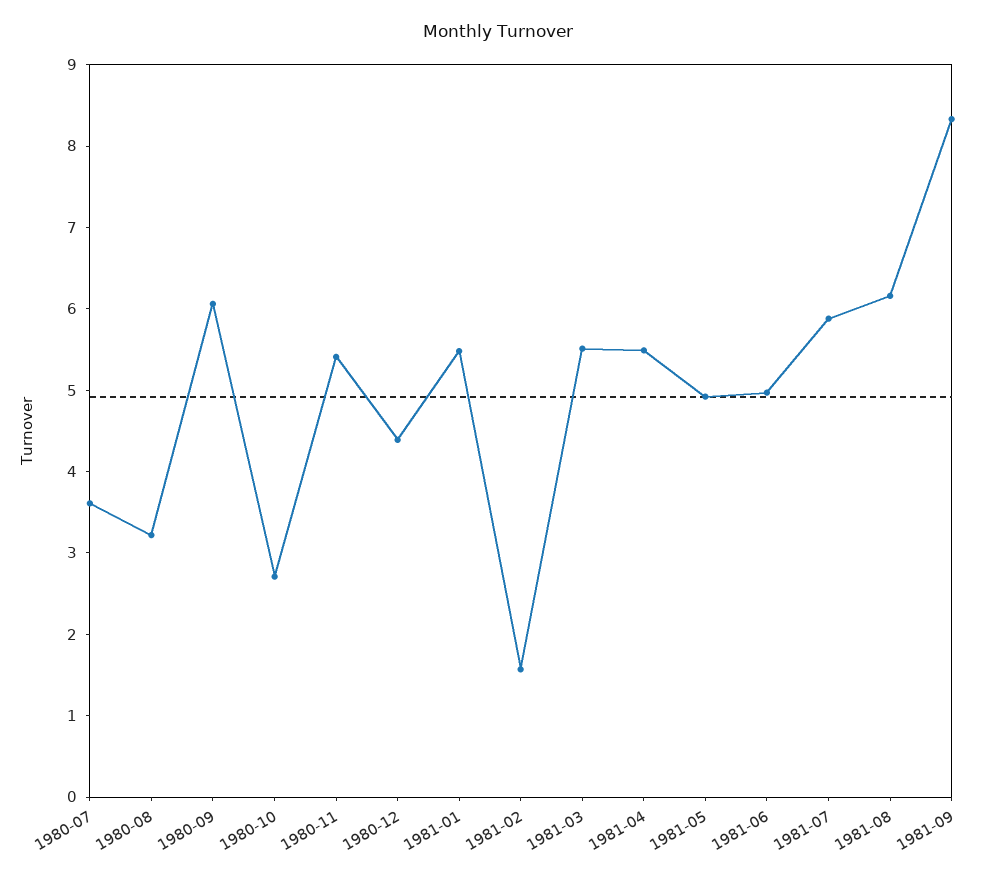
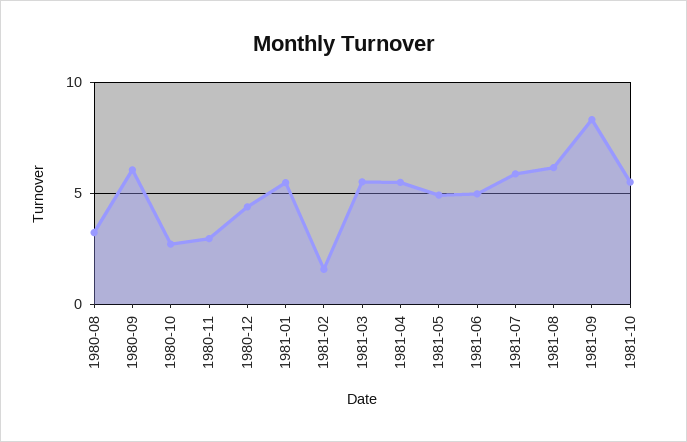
1980-07: 3.6 -> none
1980-11: 5.4 -> 3
1981-10: none -> 5.5

